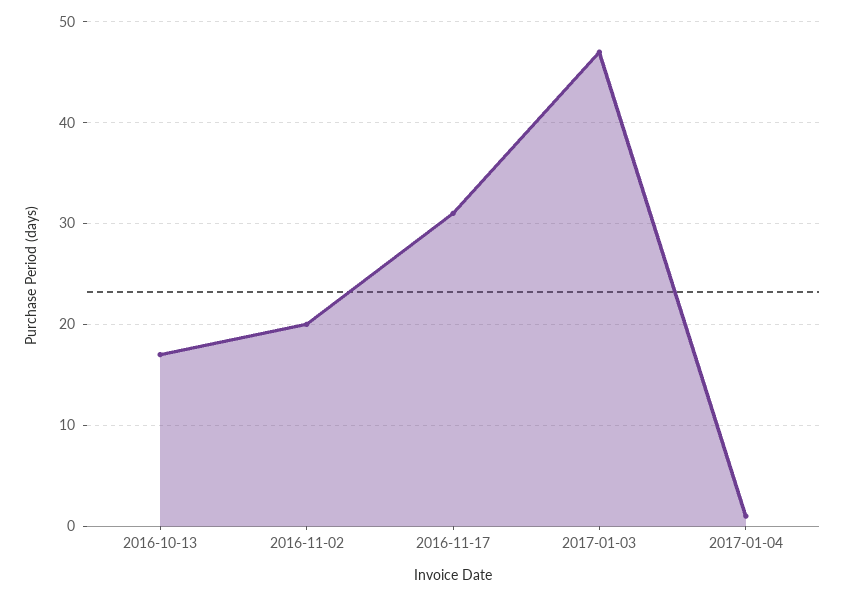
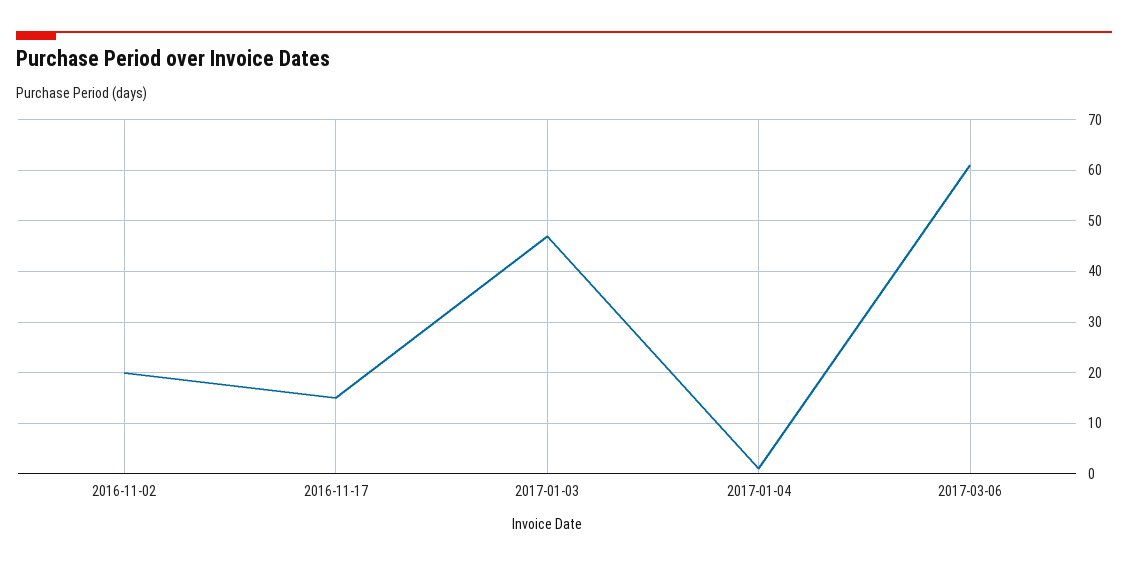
2016-10-13: 17 -> none
2016-11-17: 31 -> 15
2017-03-06: none -> 60

